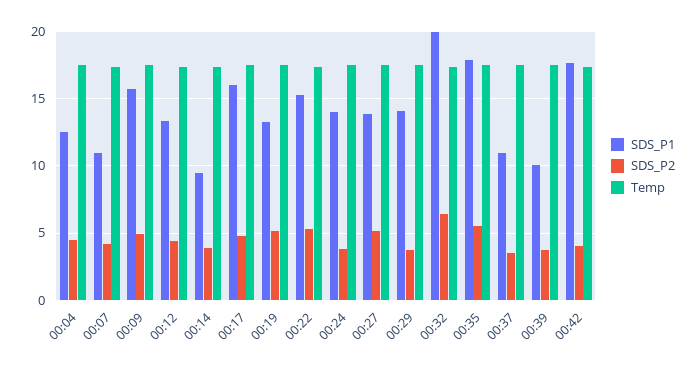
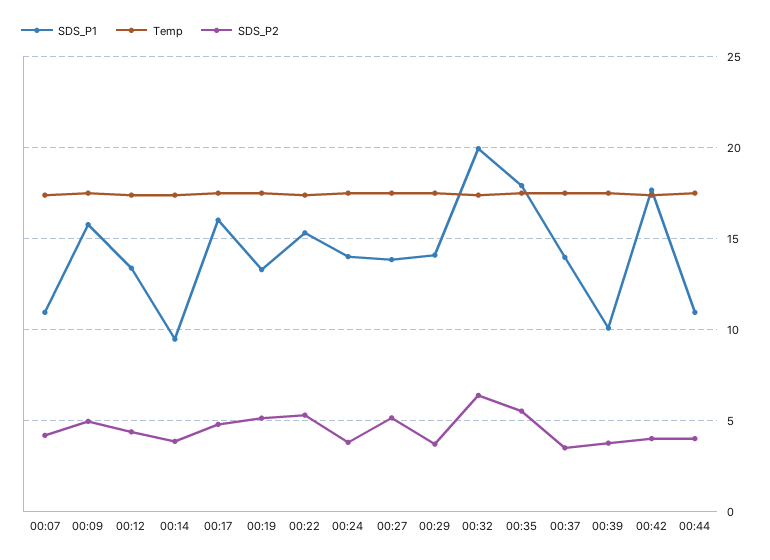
SDS_P1, 00:04: 12.5 -> none
SDS_P2, 00:04: 4.5 -> none
Temp, 00:04: 17.5 -> none
SDS_P1, 00:37: 11 -> 14
SDS_P1, 00:44: none -> 11
Temp, 00:44: none -> 17.5
SDS_P2, 00:44: none -> 4

